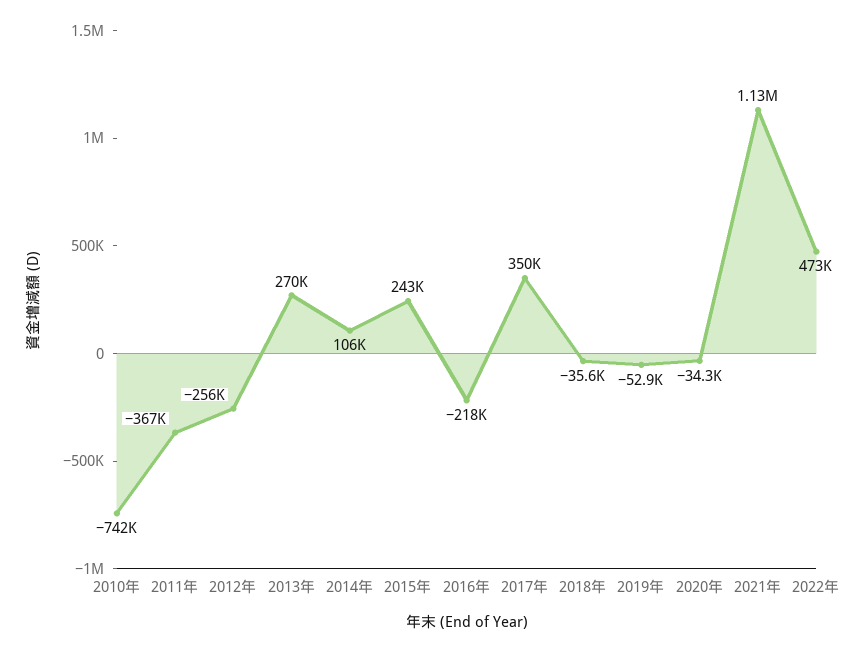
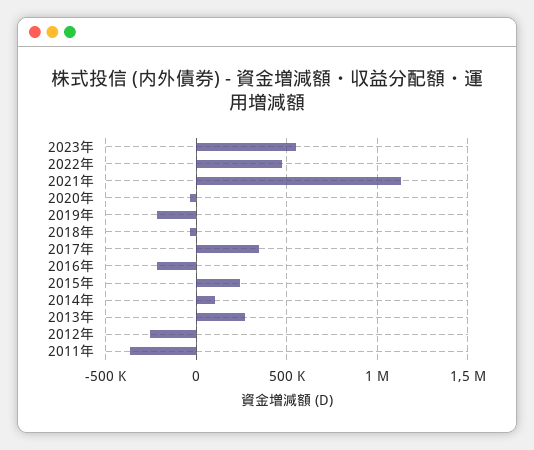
2010年: -742000 -> none
2019年: -52900 -> -200000
2023年: none -> 550000

